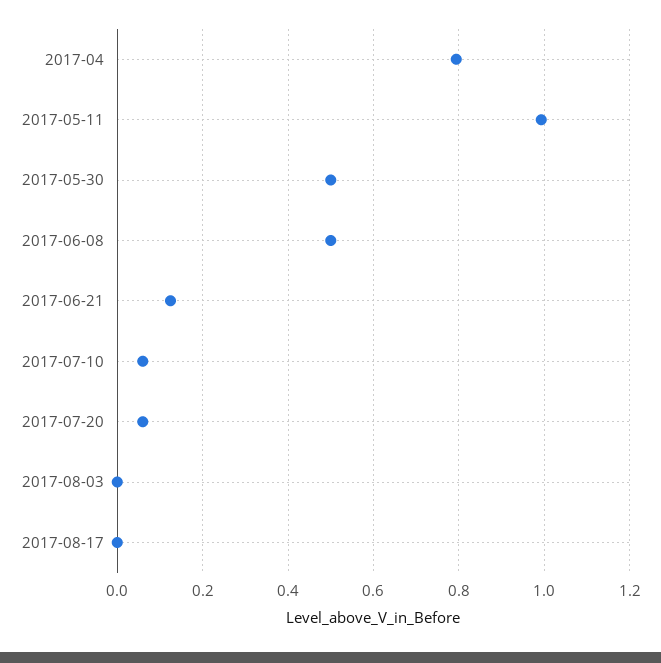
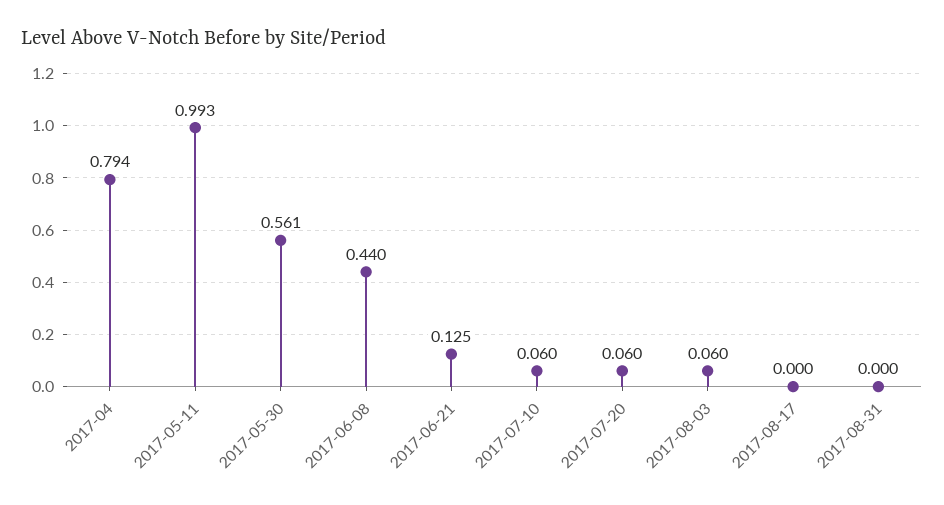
2017-05-30: 0.5 -> 0.561
2017-06-08: 0.5 -> 0.44
2017-08-03: 0 -> 0.06
2017-08-31: none -> 0

